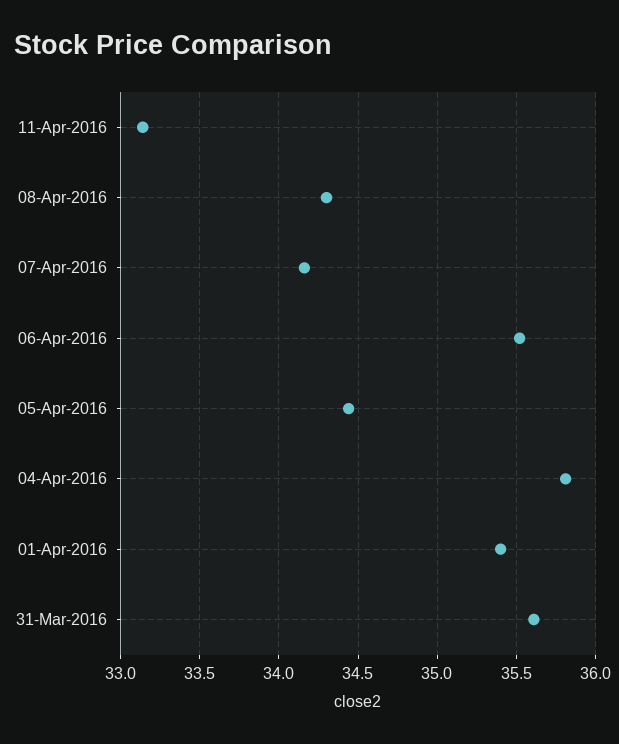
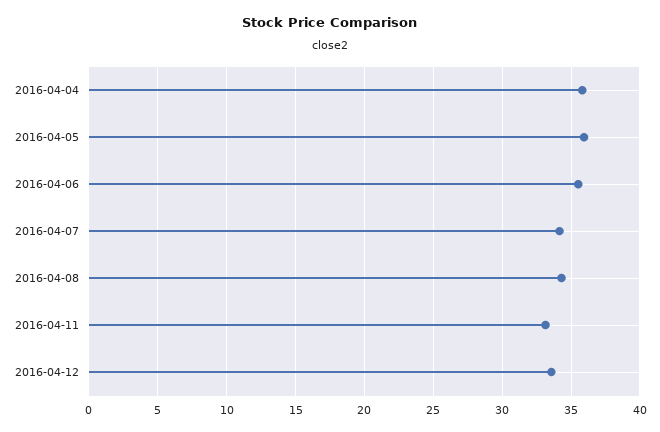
05-Apr-2016: 34.45 -> 36
01-Apr-2016: 35.4 -> none
31-Mar-2016: 35.6 -> none
2016-04-12: none -> 33.5

